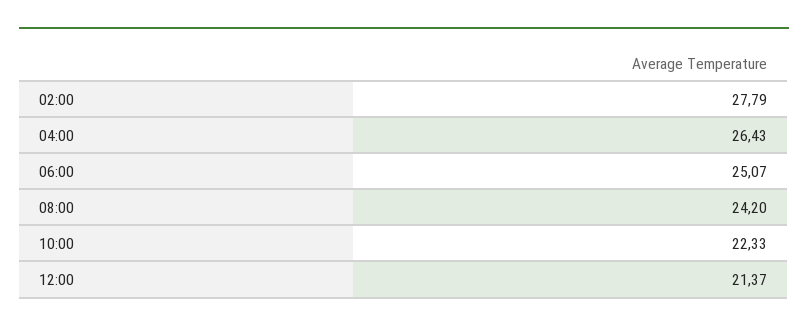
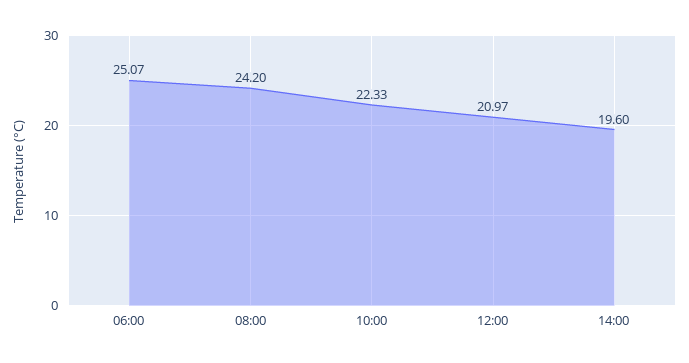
02:00: 27.79 -> none
04:00: 26.43 -> none
12:00: 21.37 -> 20.97
14:00: none -> 19.6

